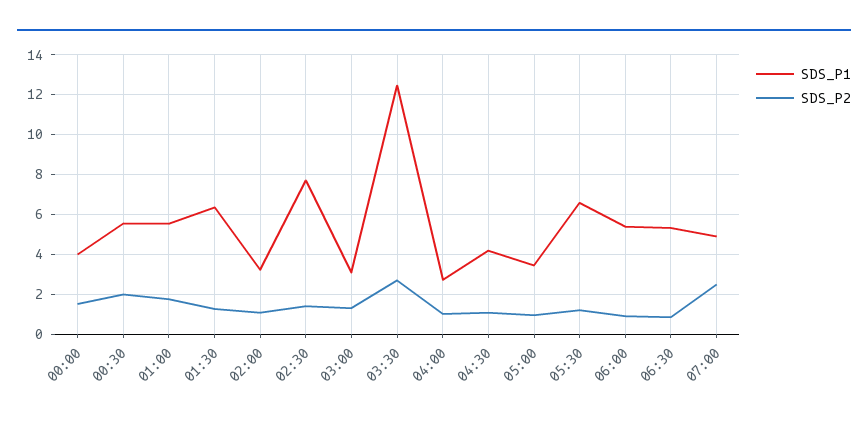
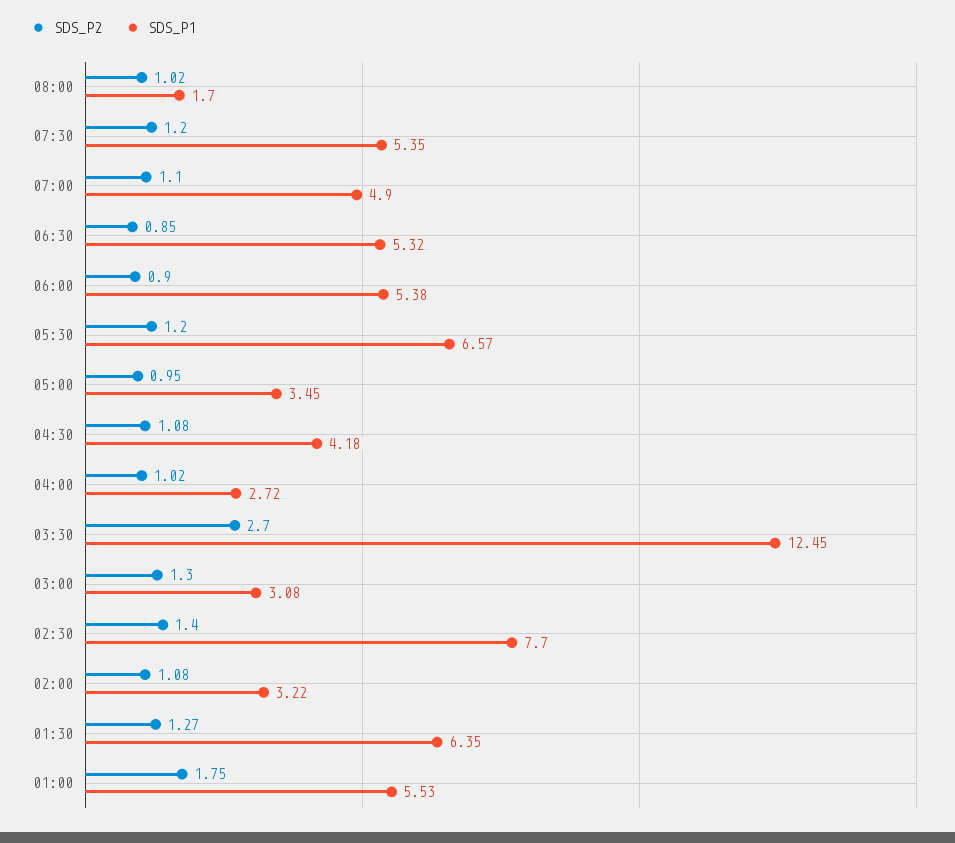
SDS_P1, 00:00: 4 -> none
SDS_P2, 00:00: 1.5 -> none
SDS_P1, 00:30: 5.5 -> none
SDS_P2, 00:30: 2 -> none
SDS_P2, 07:00: 2.5 -> 1.1
SDS_P2, 08:00: none -> 1.02
SDS_P1, 08:00: none -> 1.7
SDS_P2, 07:30: none -> 1.2
SDS_P1, 07:30: none -> 5.35

